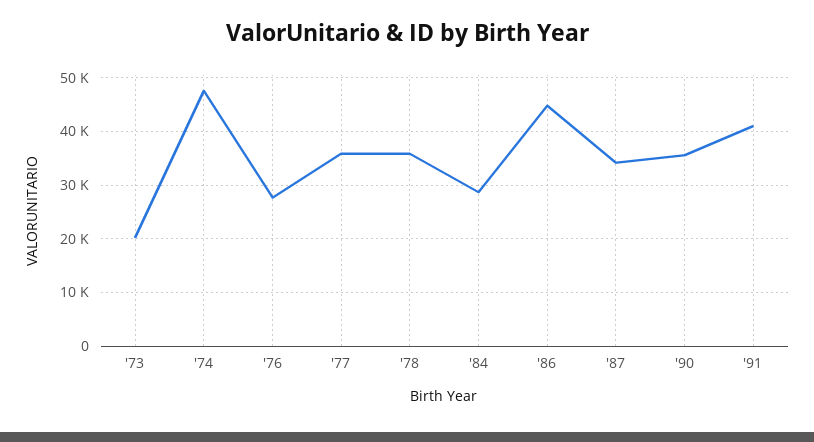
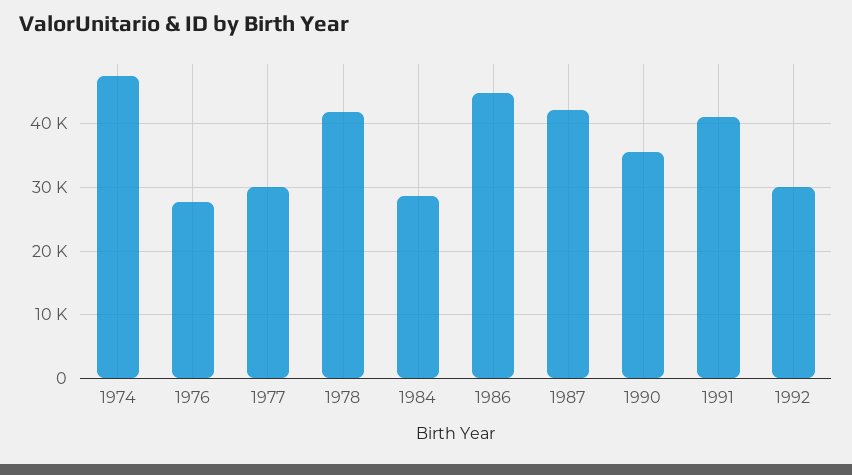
'73: 20000 -> none
'77: 36000 -> 30000
'78: 36000 -> 42000
'87: 34000 -> 42000
1992: none -> 30000

